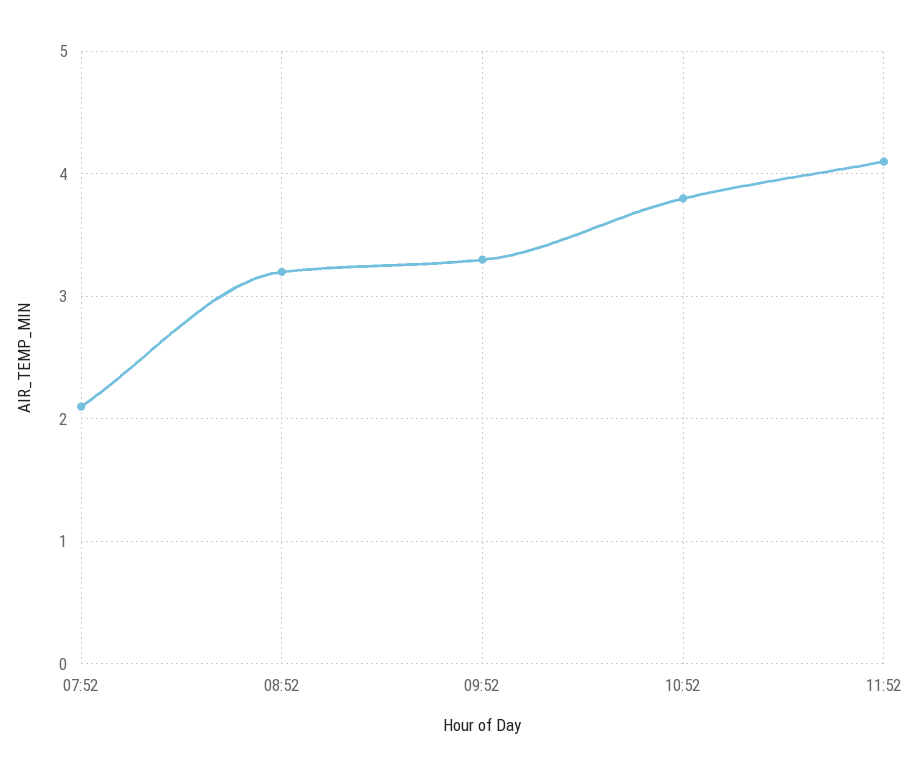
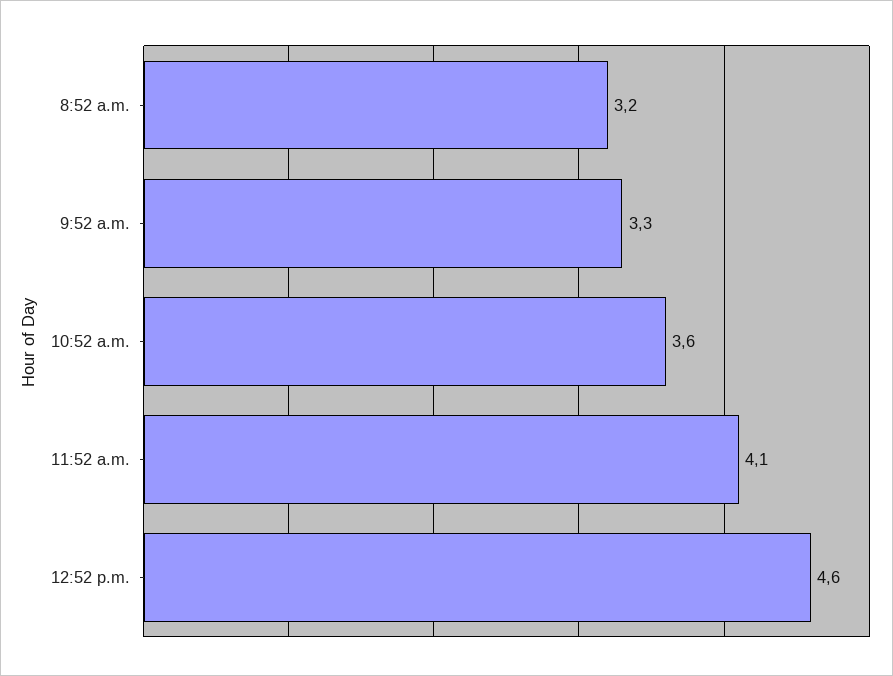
07:52: 2.1 -> none
10:52: 3.8 -> 3.6
12:52 p.m.: none -> 4.6

